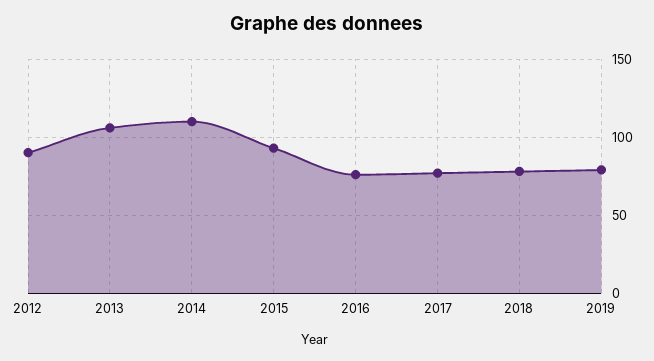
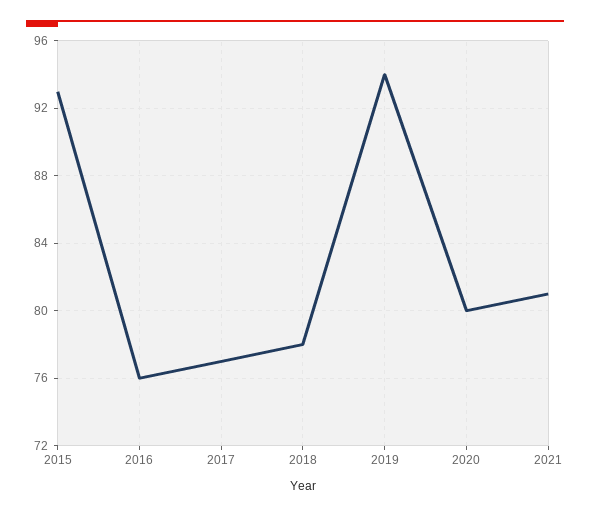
2012: 90 -> none
2013: 105 -> none
2014: 110 -> none
2019: 80 -> 94
2020: none -> 80
2021: none -> 81

